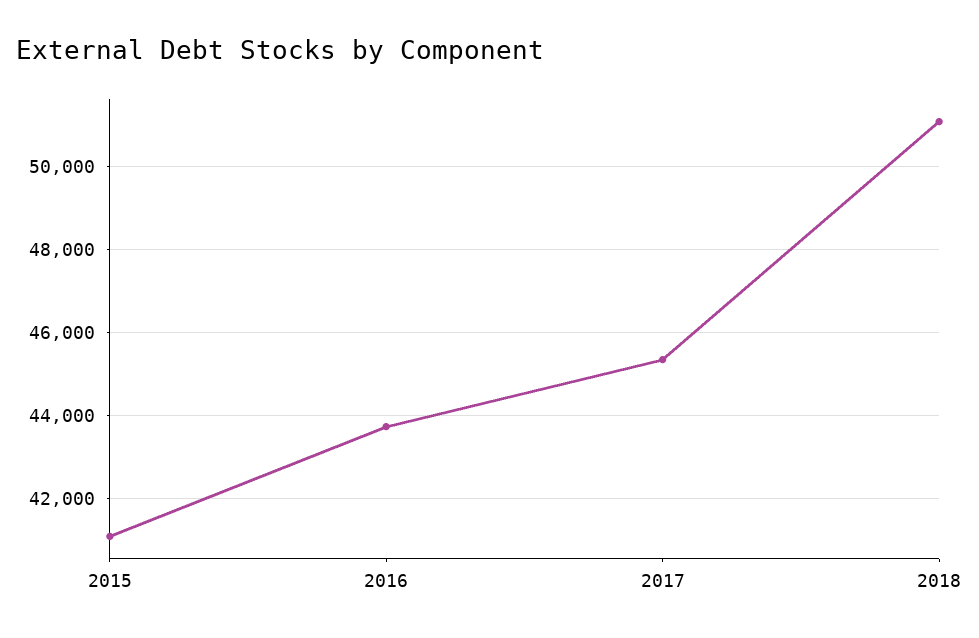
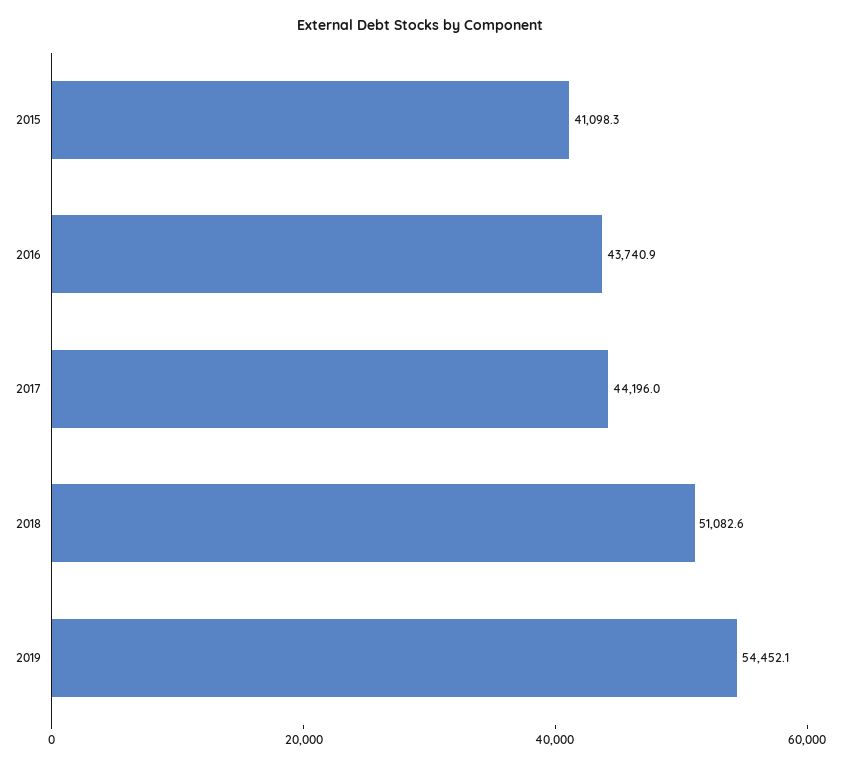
2017: 45400 -> 44196
2019: none -> 54452.1

